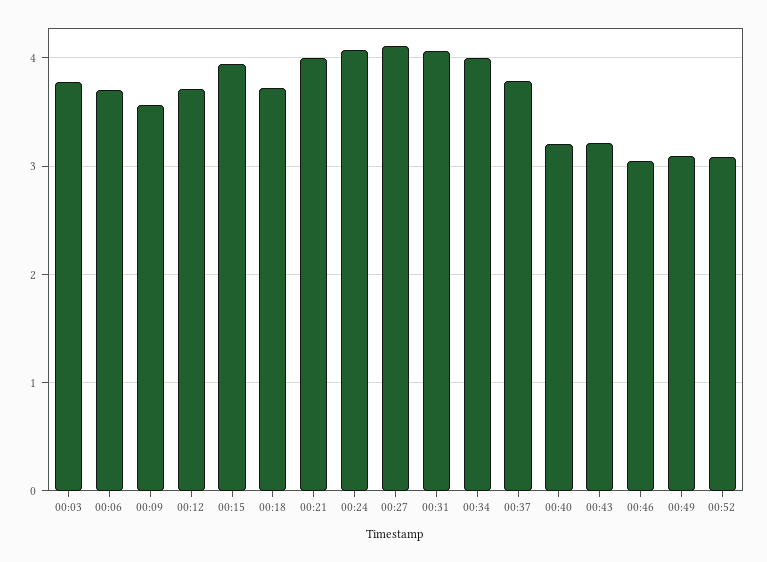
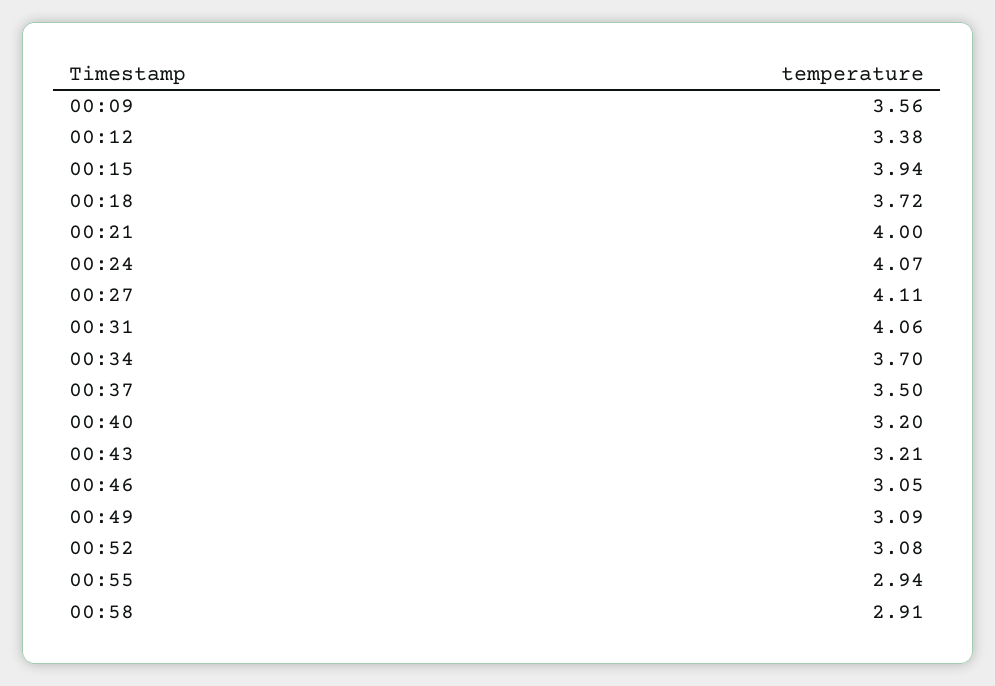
00:03: 3.8 -> none
00:06: 3.7 -> none
00:12: 3.7 -> 3.38
00:34: 4 -> 3.7
00:37: 3.8 -> 3.5
00:55: none -> 2.94
00:58: none -> 2.91

